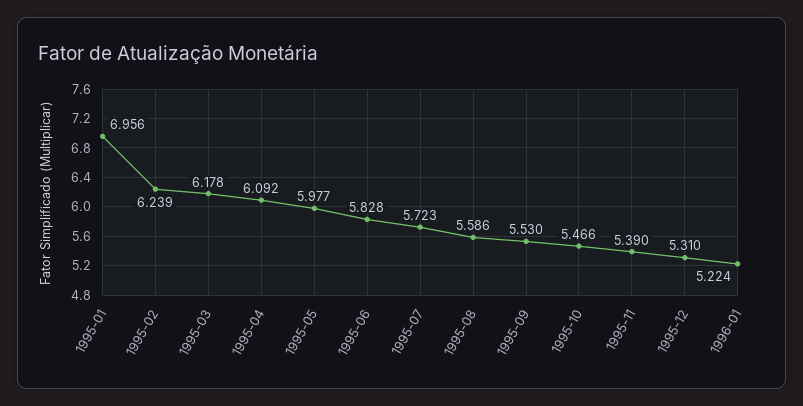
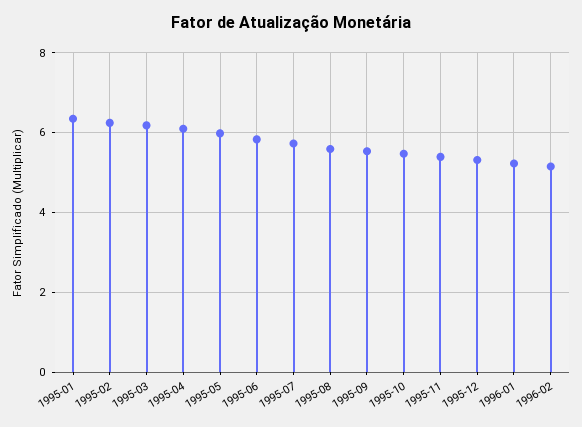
1995-01: 6.956 -> 6.4
1996-02: none -> 5.2

